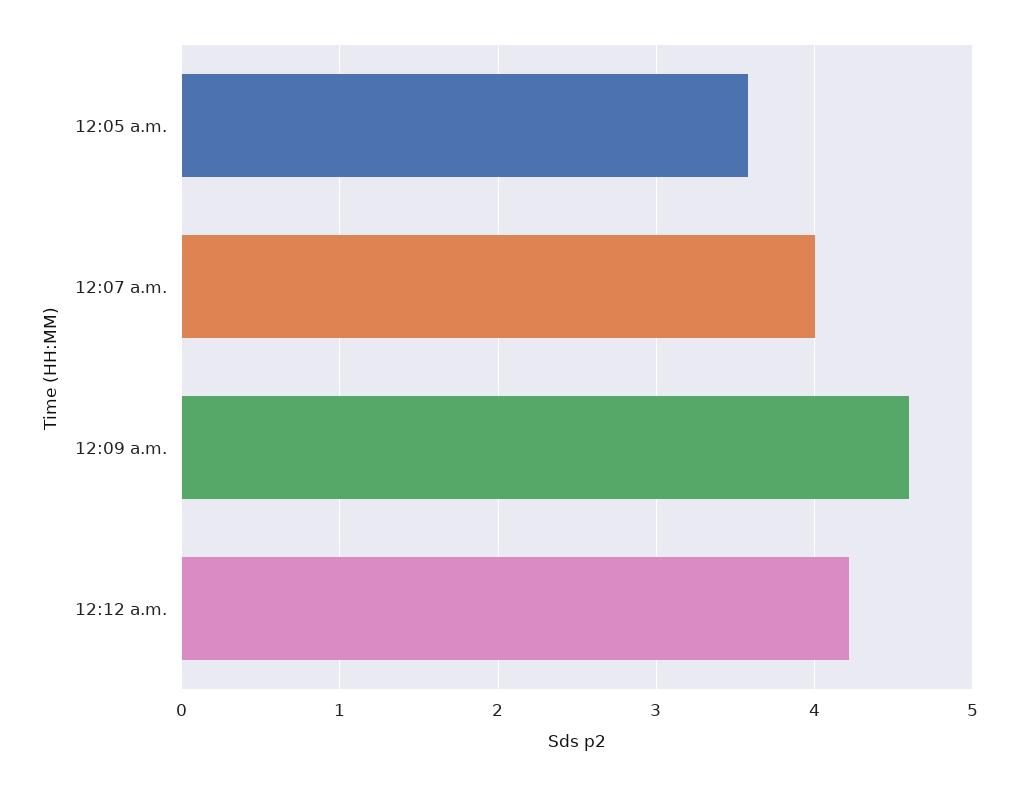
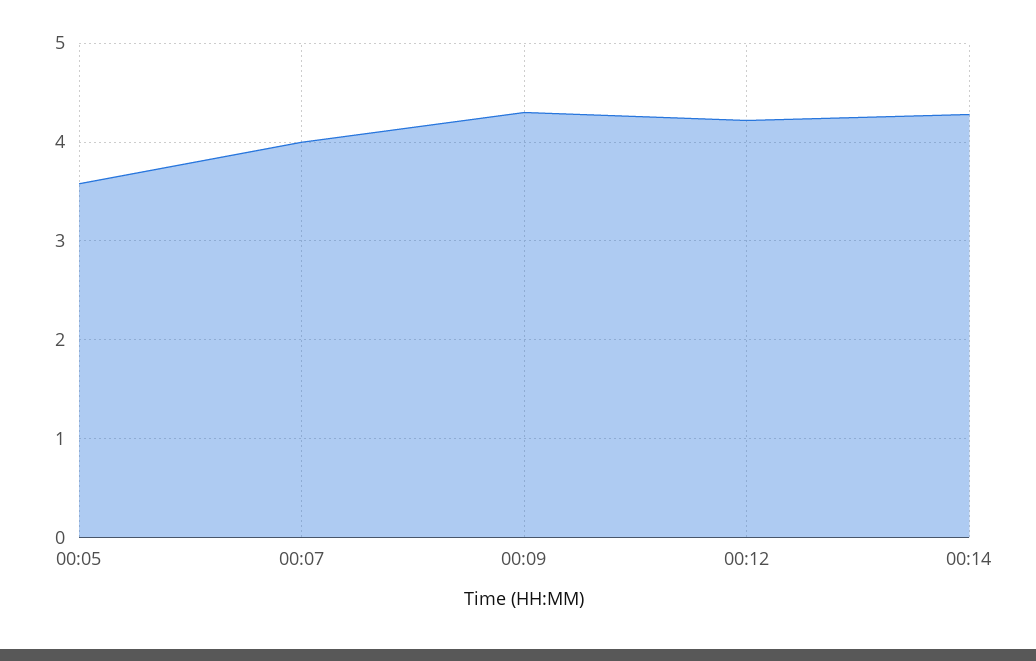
12:09 a.m.: 4.6 -> 4.3
00:14: none -> 4.3

